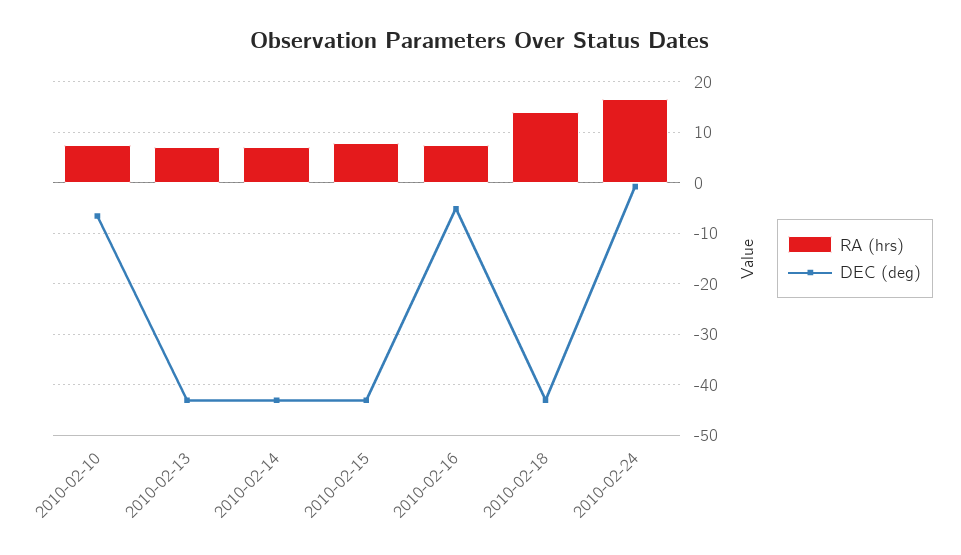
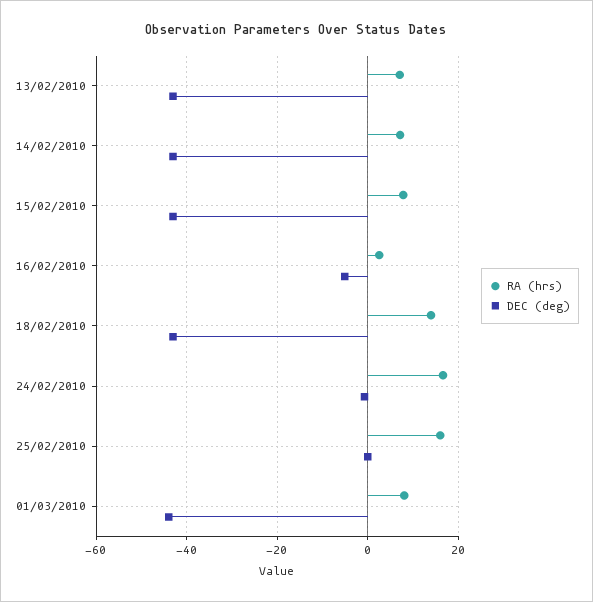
RA (hrs), 2010-02-10: 8 -> none
DEC (deg), 2010-02-10: -6 -> none
RA (hrs), 2010-02-16: 8 -> 2
RA (hrs), 25/02/2010: none -> 16
DEC (deg), 25/02/2010: none -> 0
RA (hrs), 01/03/2010: none -> 8
DEC (deg), 01/03/2010: none -> -44

